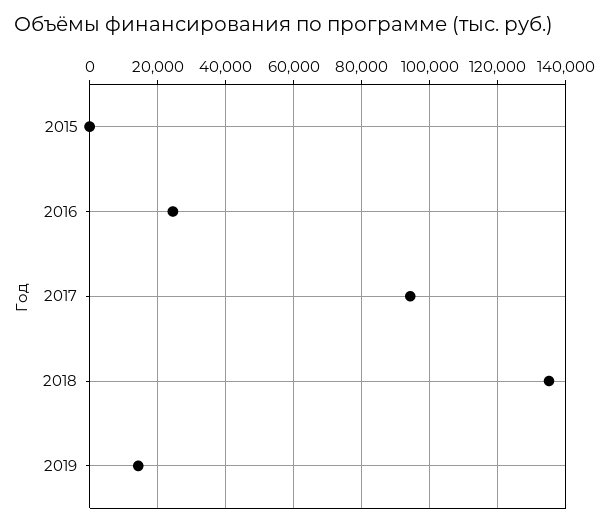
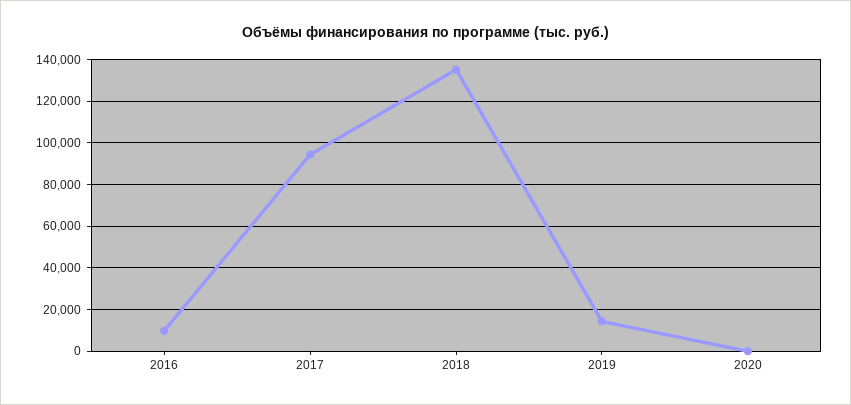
2015: 0 -> none
2016: 24000 -> 10000
2020: none -> 0

